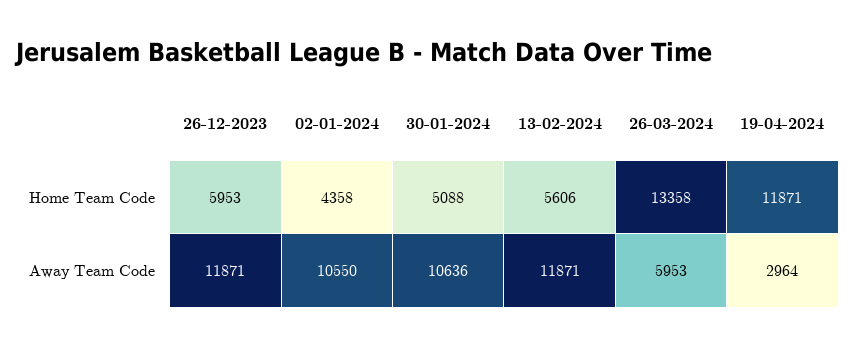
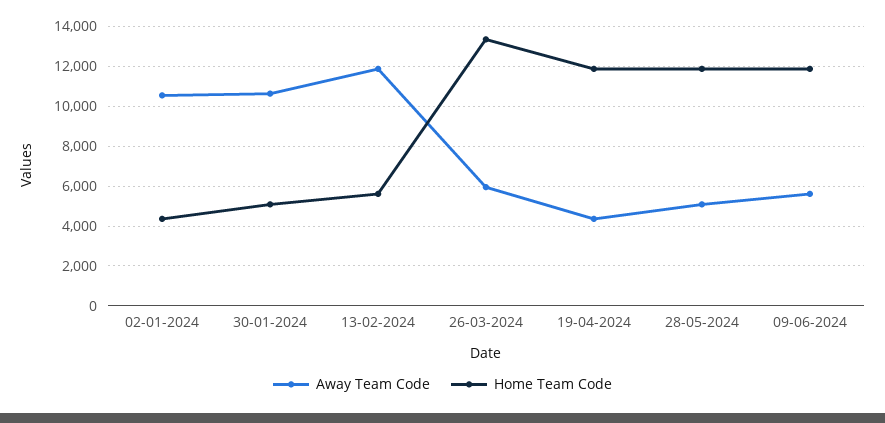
Home Team Code, 26-12-2023: 5953 -> none
Away Team Code, 26-12-2023: 11871 -> none
Away Team Code, 19-04-2024: 2964 -> 4500
Away Team Code, 28-05-2024: none -> 5000
Home Team Code, 28-05-2024: none -> 12000
Away Team Code, 09-06-2024: none -> 5500
Home Team Code, 09-06-2024: none -> 12000

